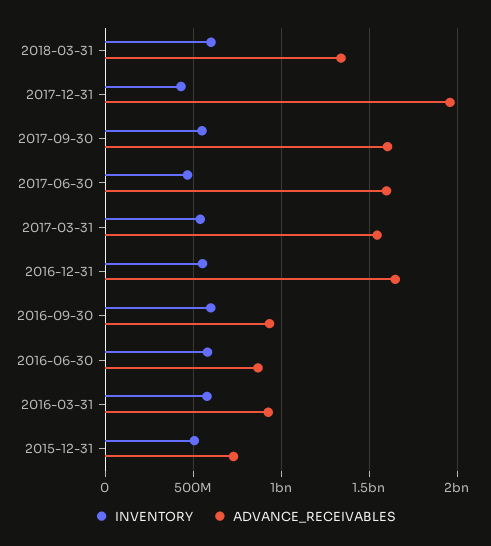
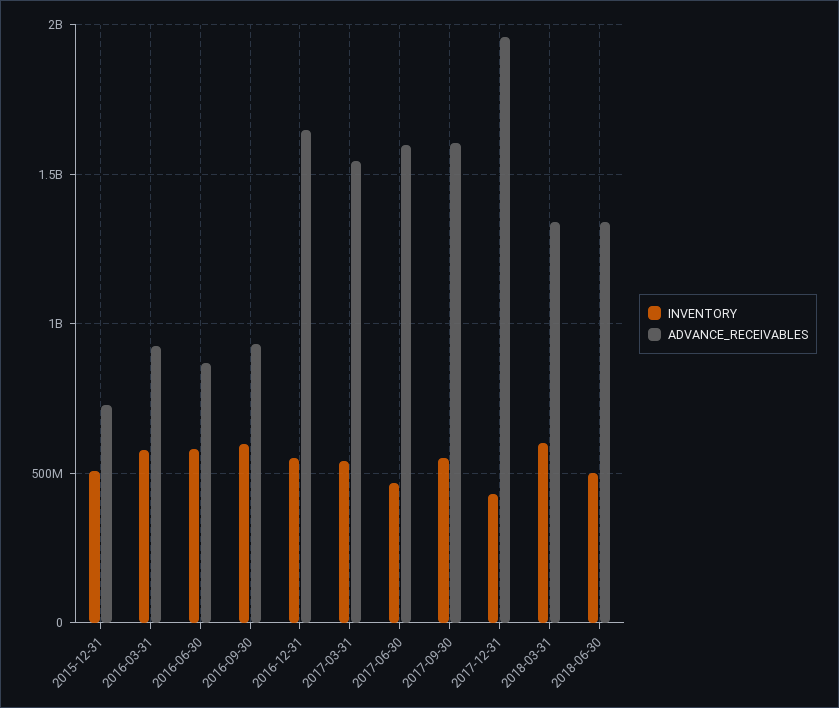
INVENTORY, 2018-06-30: none -> 500000000
ADVANCE_RECEIVABLES, 2018-06-30: none -> 1350000000

